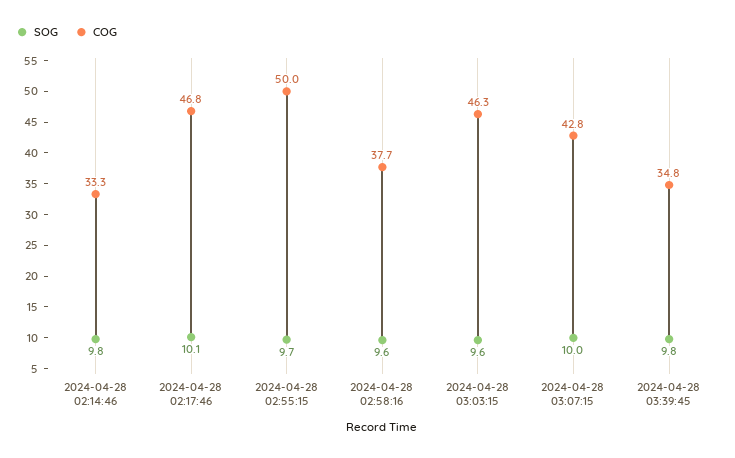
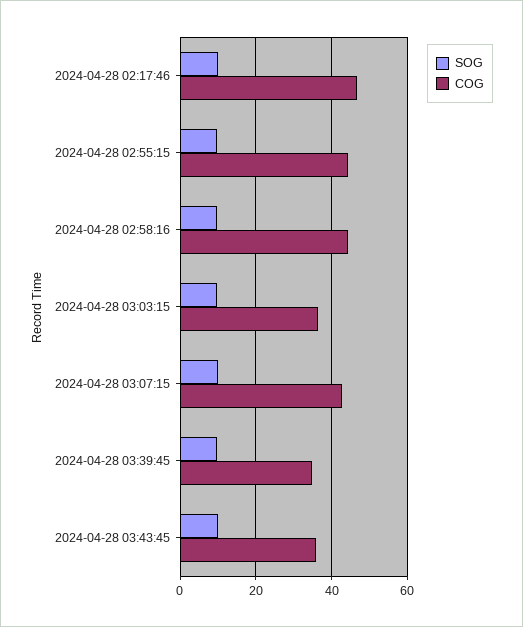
SOG, 2024-04-28 02:14:46: 9.8 -> none
COG, 2024-04-28 02:14:46: 33.3 -> none
COG, 2024-04-28 02:55:15: 50 -> 44
COG, 2024-04-28 02:58:16: 37.7 -> 44
COG, 2024-04-28 03:03:15: 46.3 -> 36
SOG, 2024-04-28 03:43:45: none -> 10
COG, 2024-04-28 03:43:45: none -> 36

